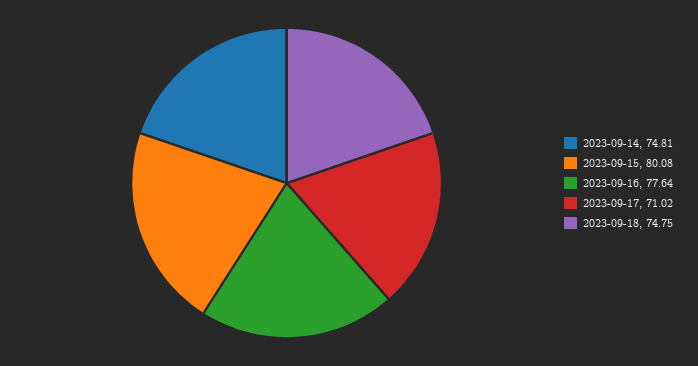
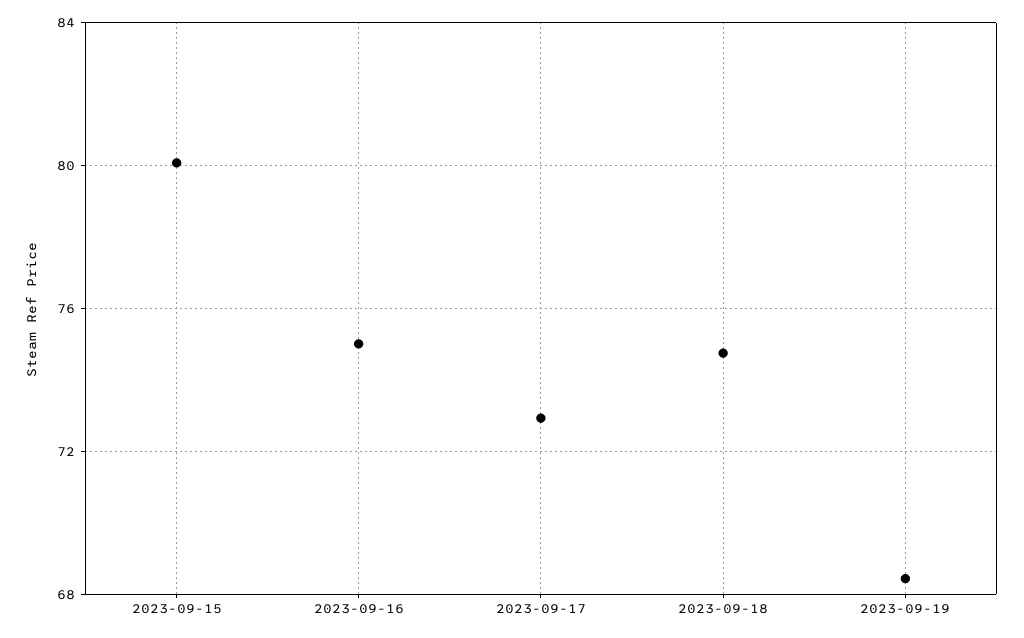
2023-09-14: 74.81 -> none
2023-09-16: 77.64 -> 75
2023-09-17: 71.02 -> 73
2023-09-19: none -> 68.5

